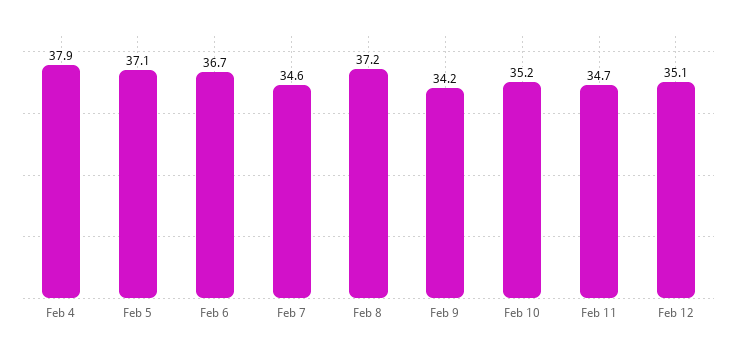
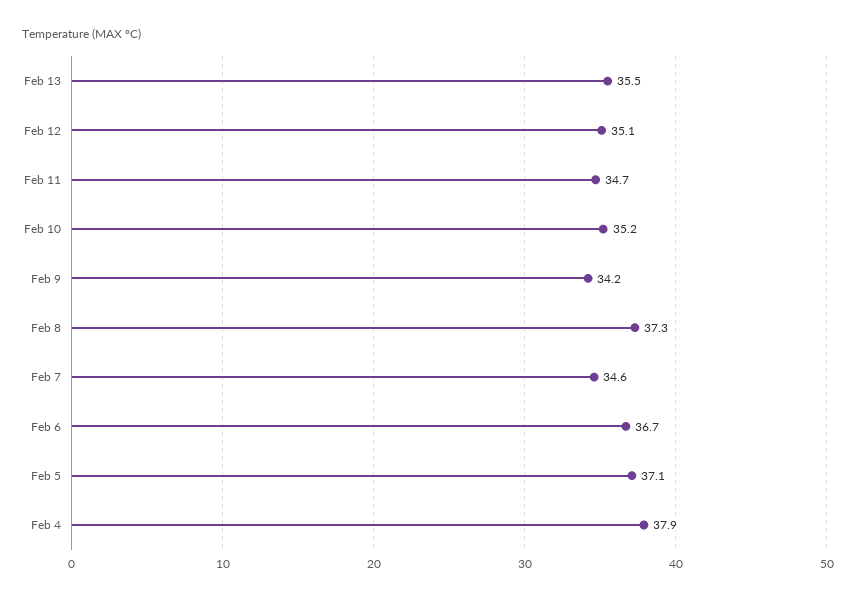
Feb 8: 37.2 -> 37.3
Feb 13: none -> 35.5

